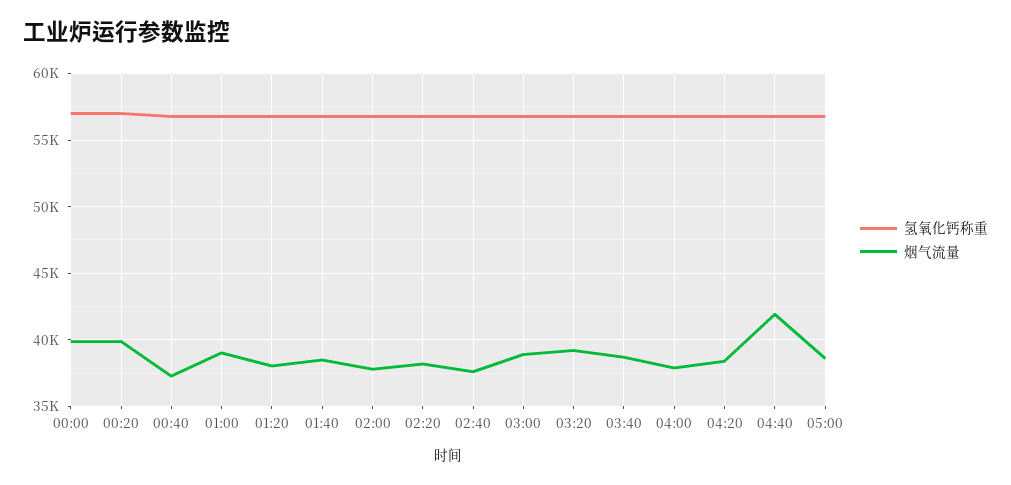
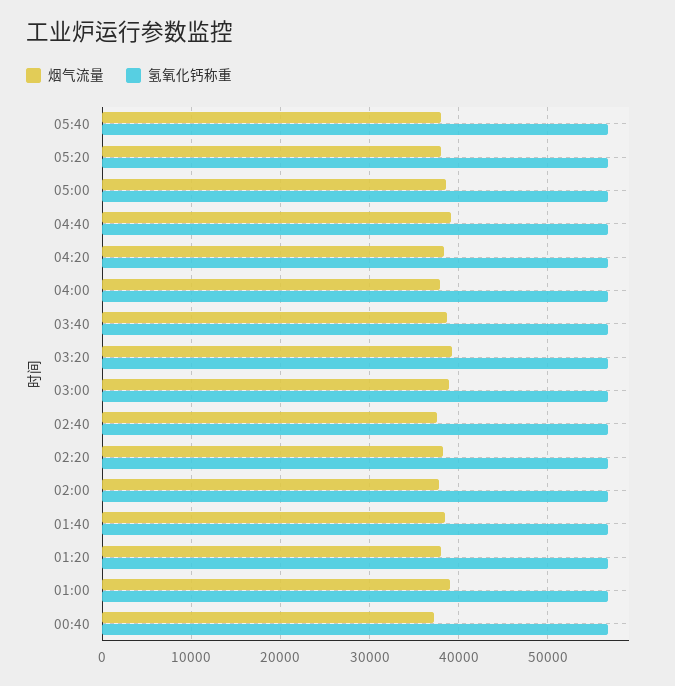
氢氧化钙称重, 00:00: 57000 -> none
烟气流量, 00:00: 40000 -> none
氢氧化钙称重, 00:20: 57000 -> none
烟气流量, 00:20: 40000 -> none
烟气流量, 04:40: 42000 -> 39000
烟气流量, 05:40: none -> 38000
氢氧化钙称重, 05:40: none -> 57000
烟气流量, 05:20: none -> 38000
氢氧化钙称重, 05:20: none -> 57000

